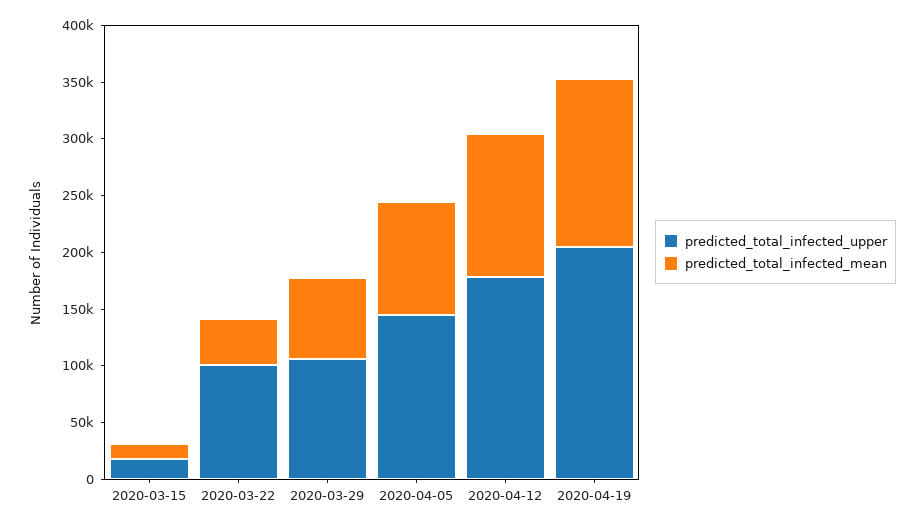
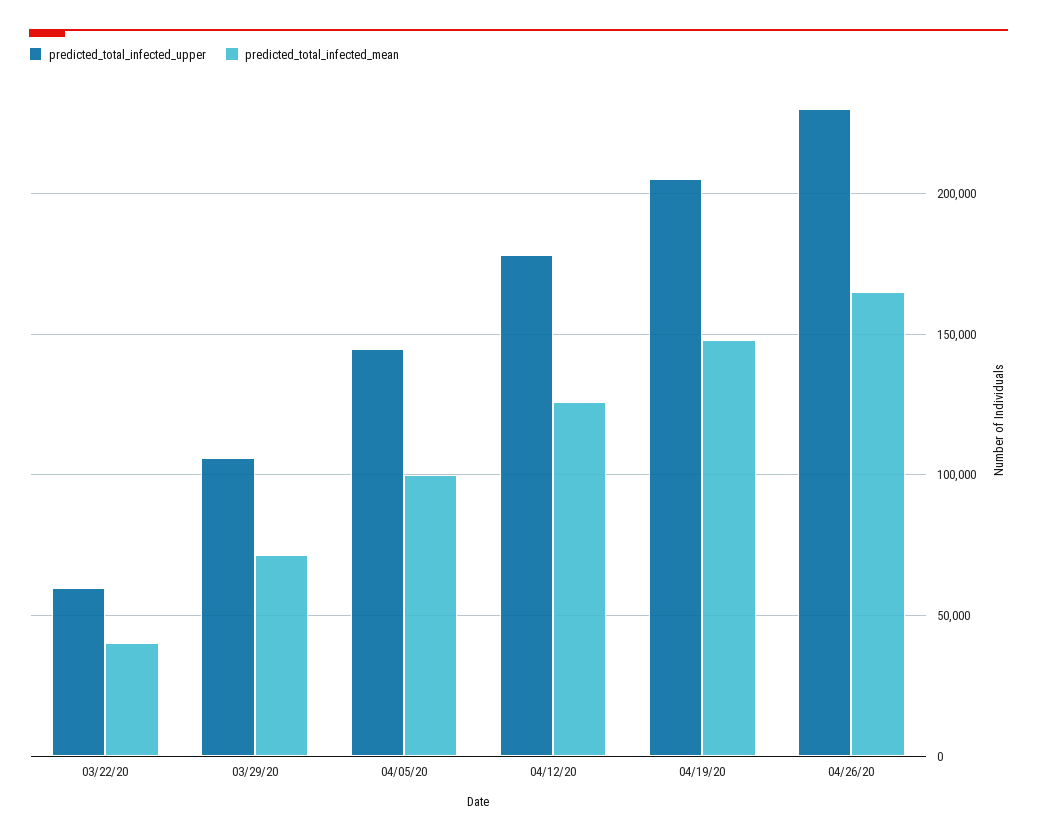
predicted_total_infected_upper, 2020-03-15: 20000 -> none
predicted_total_infected_mean, 2020-03-15: 10000 -> none
predicted_total_infected_upper, 2020-03-22: 100000 -> 60000
predicted_total_infected_upper, 04/26/20: none -> 230000
predicted_total_infected_mean, 04/26/20: none -> 165000

